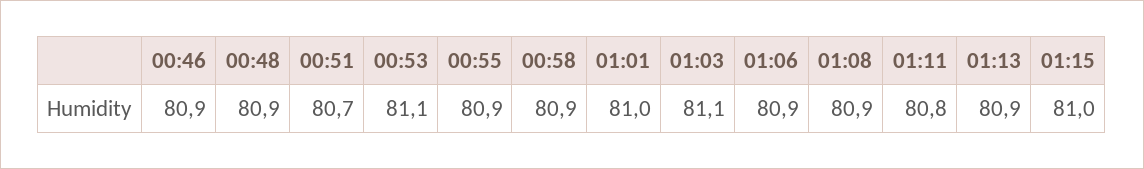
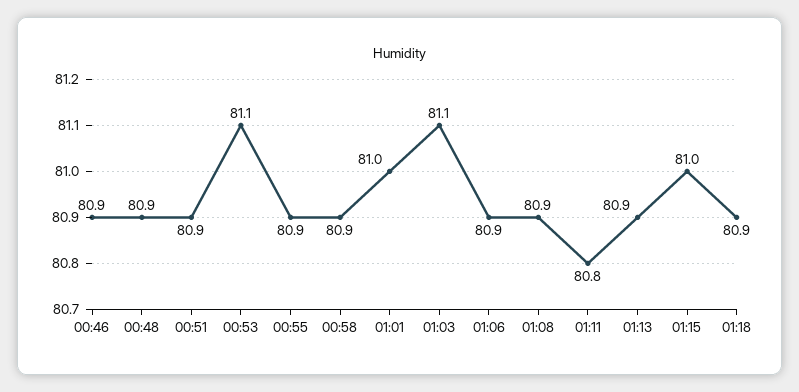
00:51: 80.7 -> 80.9
01:18: none -> 80.9

